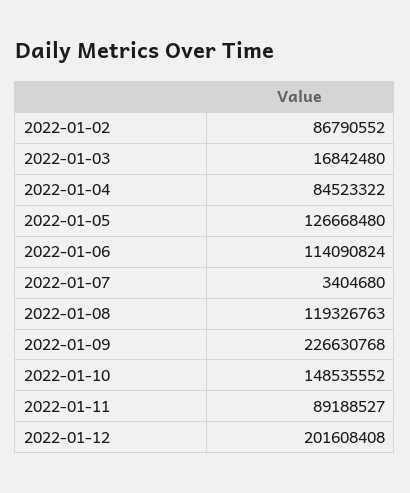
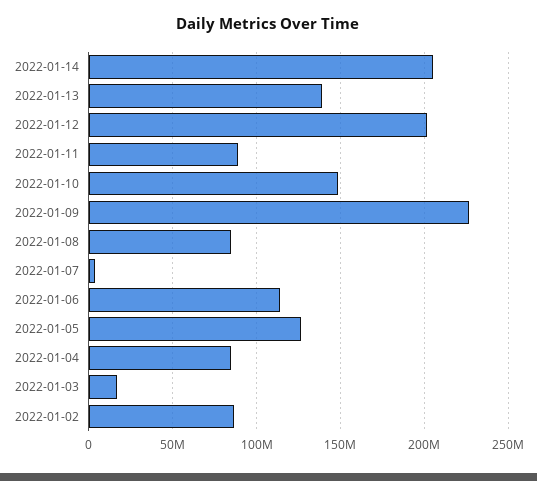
2022-01-08: 119326763 -> 85000000
2022-01-14: none -> 205000000
2022-01-13: none -> 140000000

